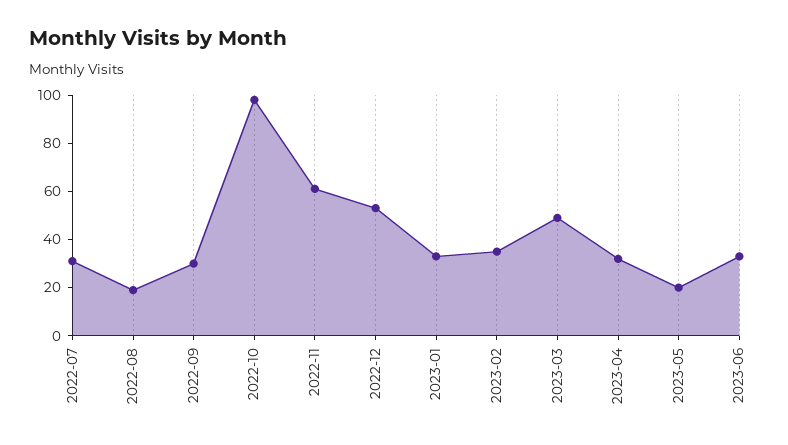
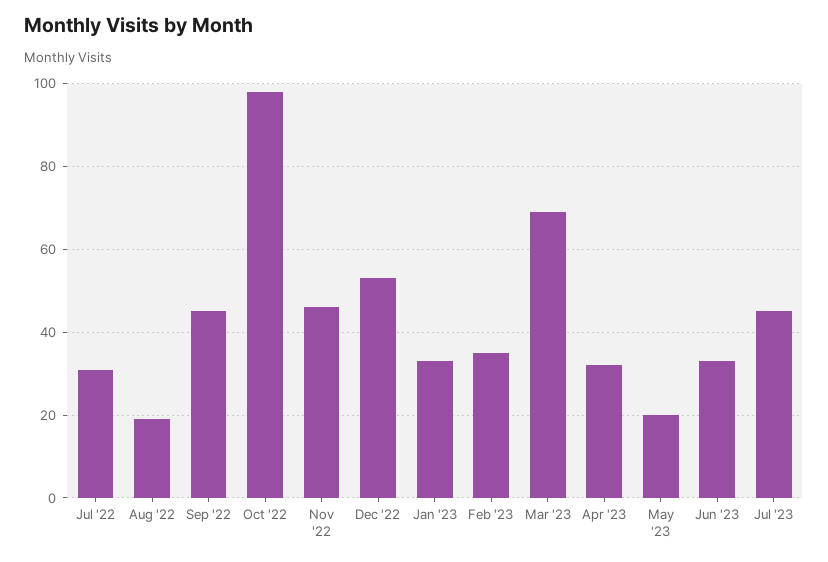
2022-09: 30 -> 45
2022-11: 60 -> 45
2023-03: 50 -> 70
Jul '23: none -> 45

